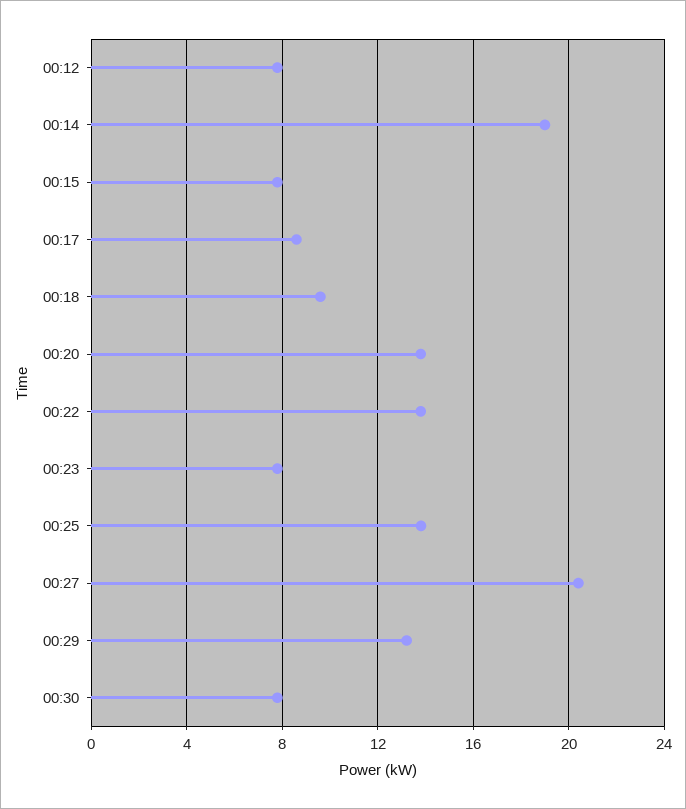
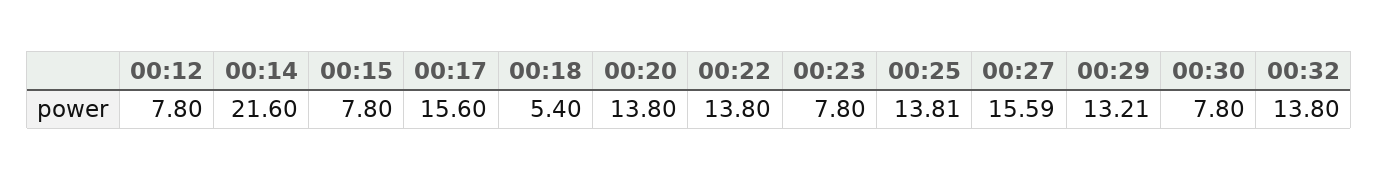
00:14: 19 -> 21.6
00:17: 8.5 -> 15.6
00:18: 9.5 -> 5.4
00:27: 20.5 -> 15.59
00:32: none -> 13.8

